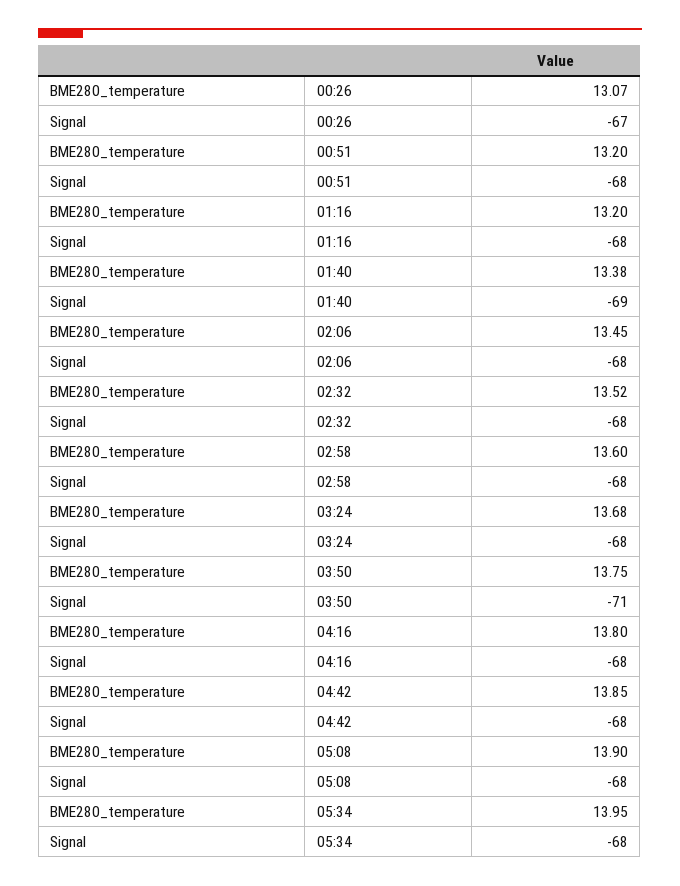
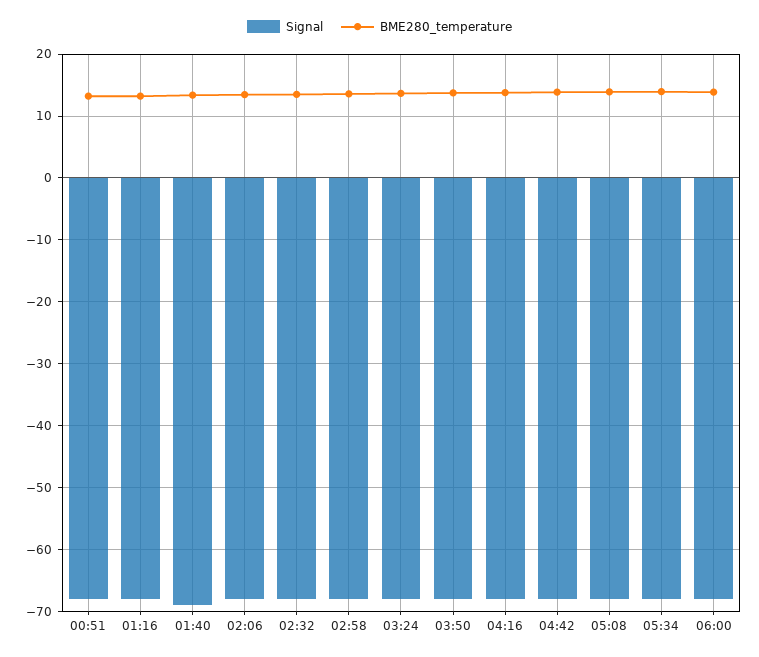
BME280_temperature, 00:26: 13.07 -> none
Signal, 00:26: -67 -> none
Signal, 03:50: -71 -> -68
Signal, 06:00: none -> -68
BME280_temperature, 06:00: none -> 14

